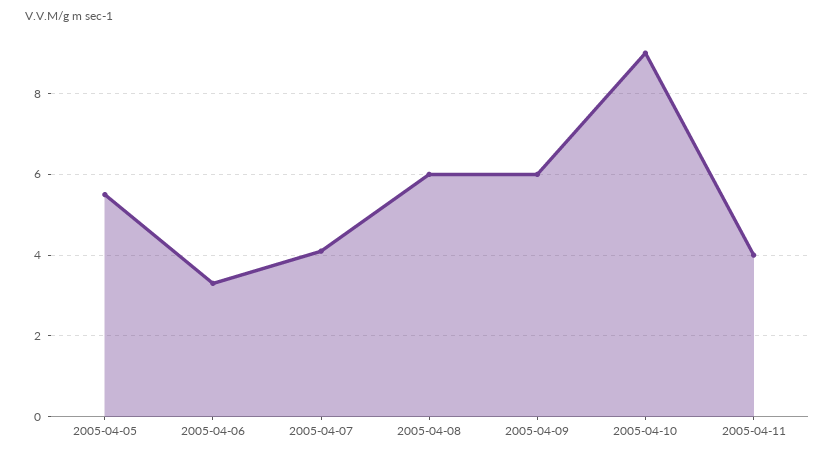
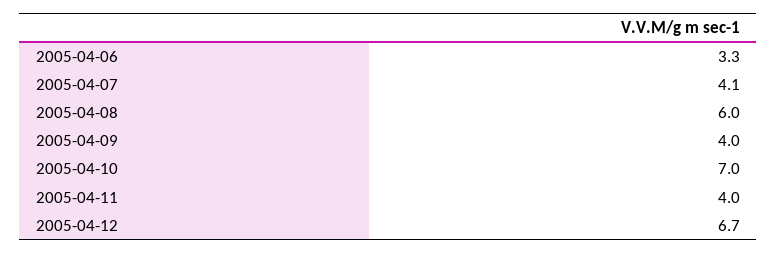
2005-04-05: 5.5 -> none
2005-04-09: 6 -> 4
2005-04-10: 9 -> 7
2005-04-12: none -> 6.7

